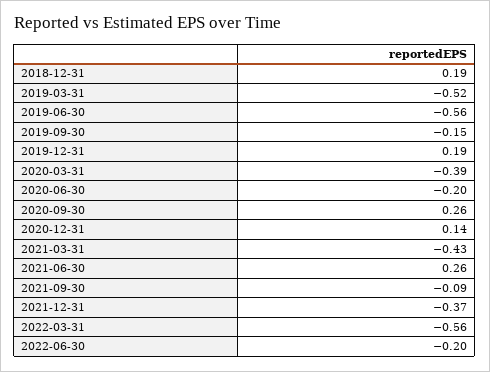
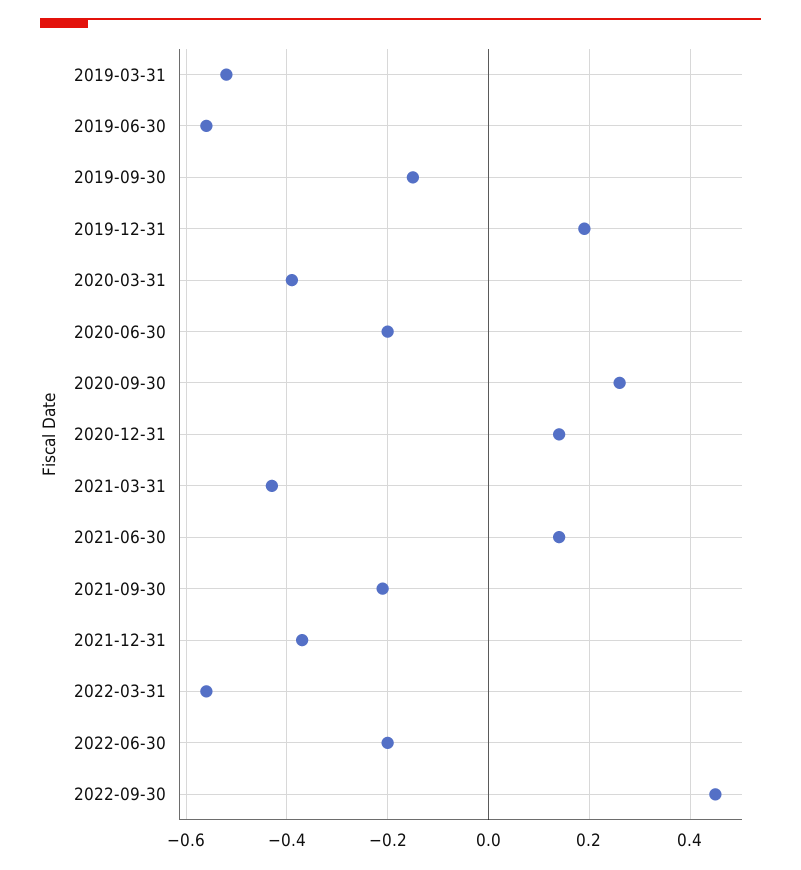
2018-12-31: 0.19 -> none
2021-06-30: 0.26 -> 0.15
2021-09-30: -0.09 -> -0.2
2022-09-30: none -> 0.45

